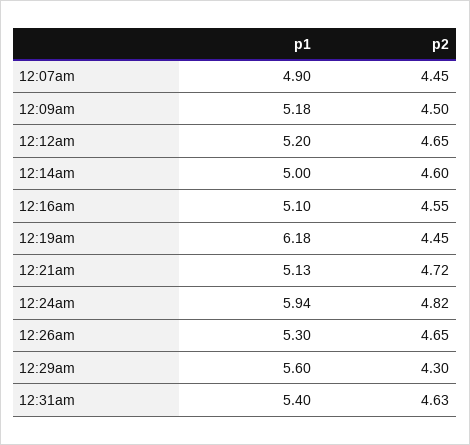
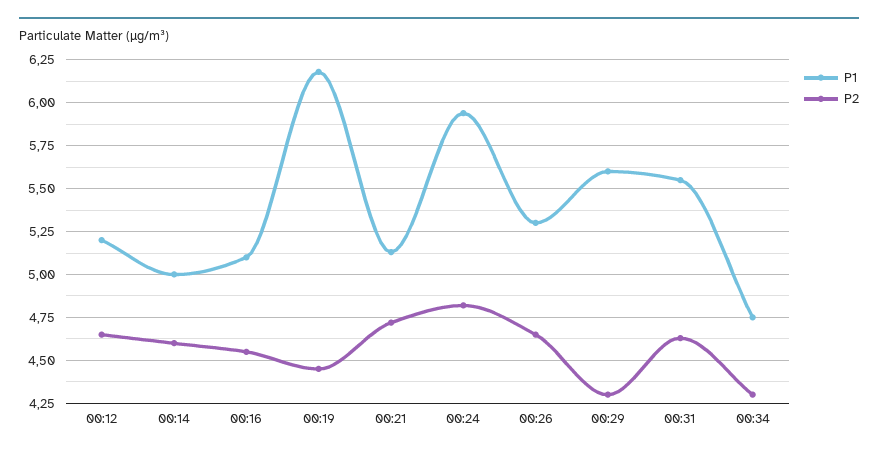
p1, 12:07am: 4.9 -> none
p2, 12:07am: 4.45 -> none
p1, 12:09am: 5.18 -> none
p2, 12:09am: 4.5 -> none
p1, 12:31am: 5.4 -> 5.55
p1, 00:34: none -> 4.75
p2, 00:34: none -> 4.3

